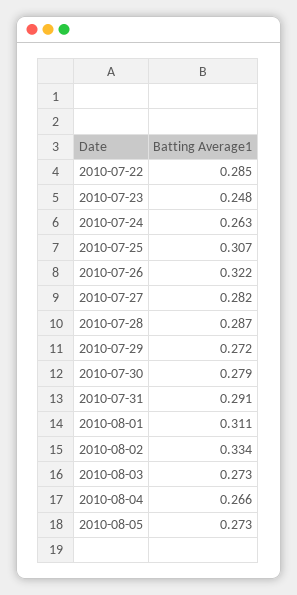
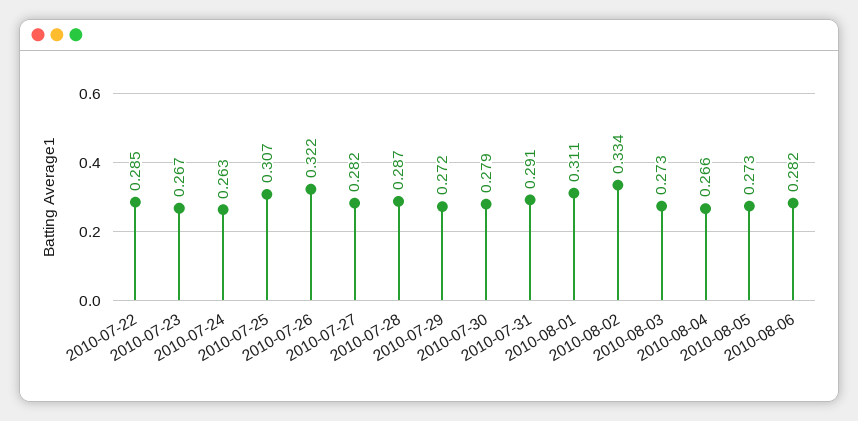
2010-07-23: 0.248 -> 0.267
2010-08-06: none -> 0.282

